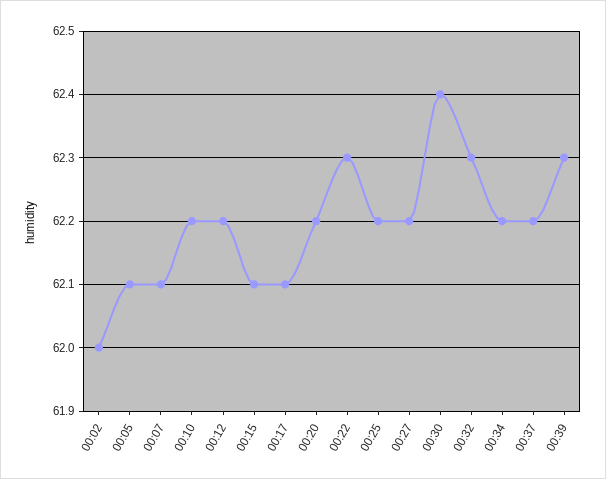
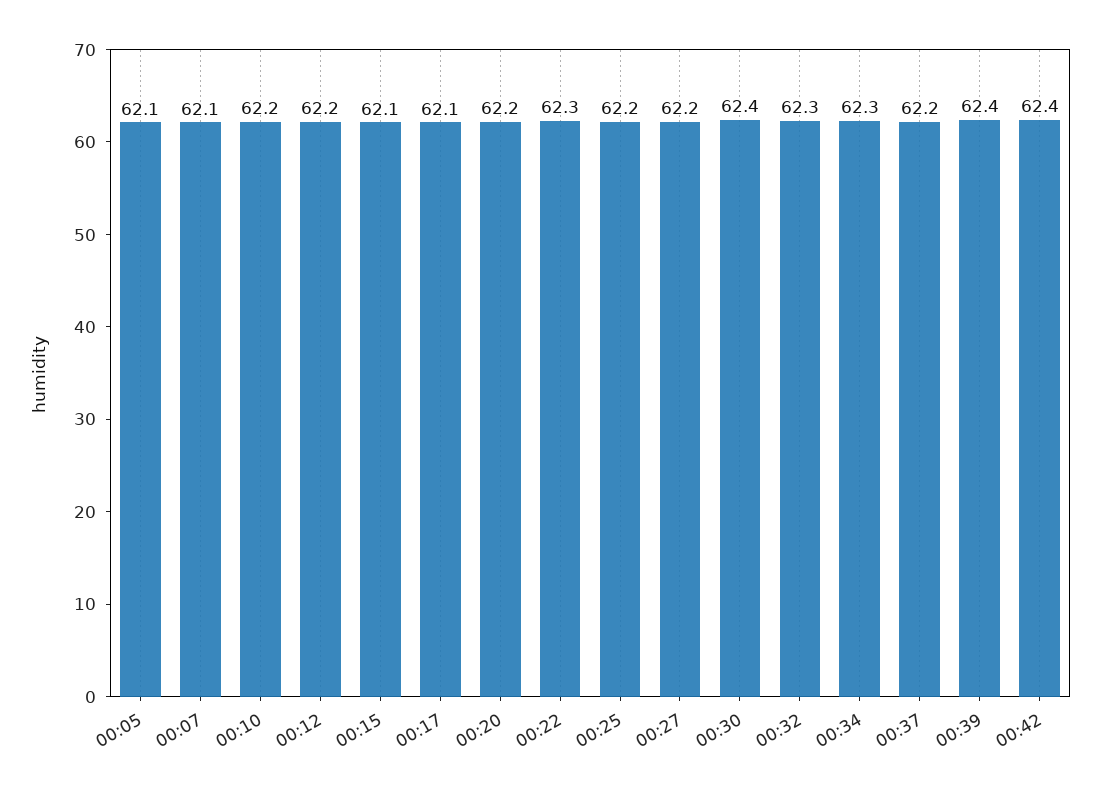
00:02: 62 -> none
00:34: 62.2 -> 62.3
00:39: 62.3 -> 62.4
00:42: none -> 62.4

